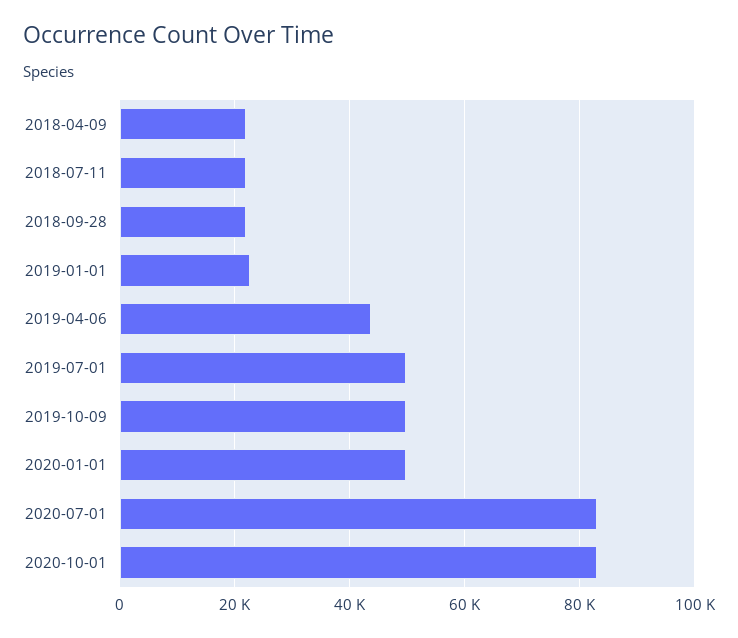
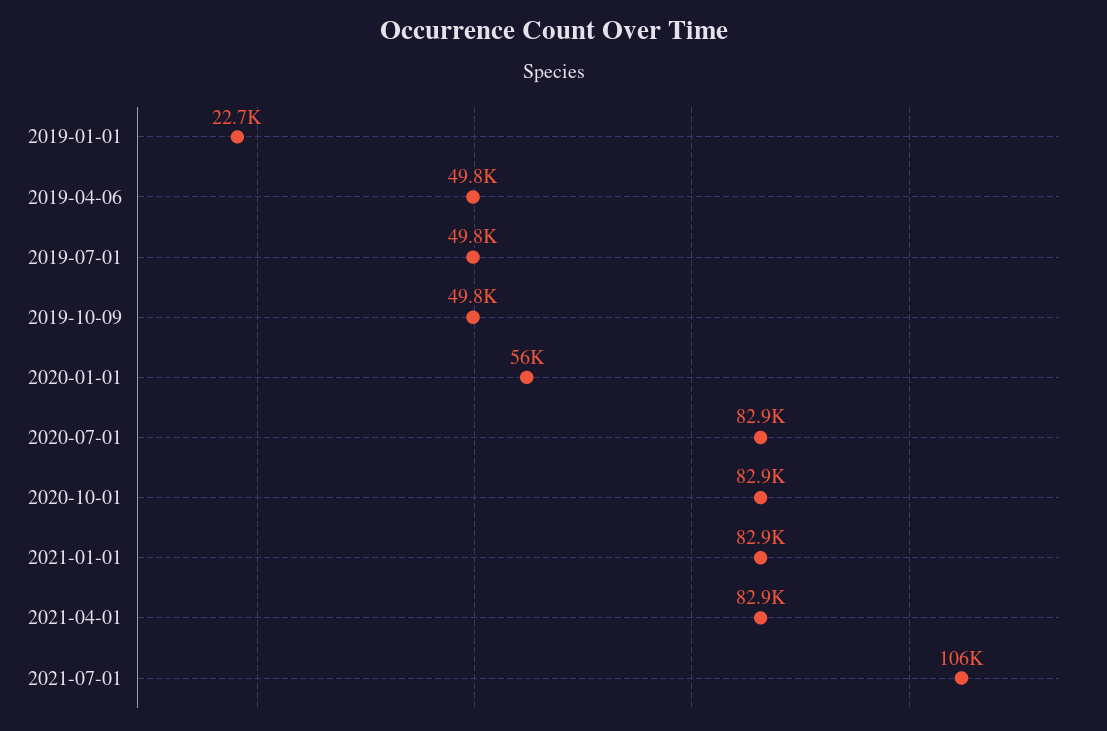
2018-04-09: 22000 -> none
2018-07-11: 22000 -> none
2018-09-28: 22000 -> none
2019-04-06: 44000 -> 49800
2020-01-01: 50000 -> 56000
2021-01-01: none -> 82900
2021-04-01: none -> 82900
2021-07-01: none -> 106000

